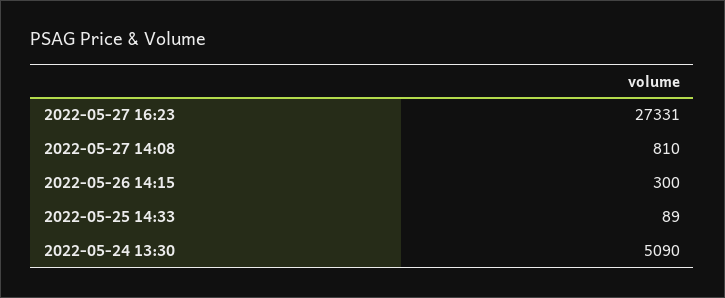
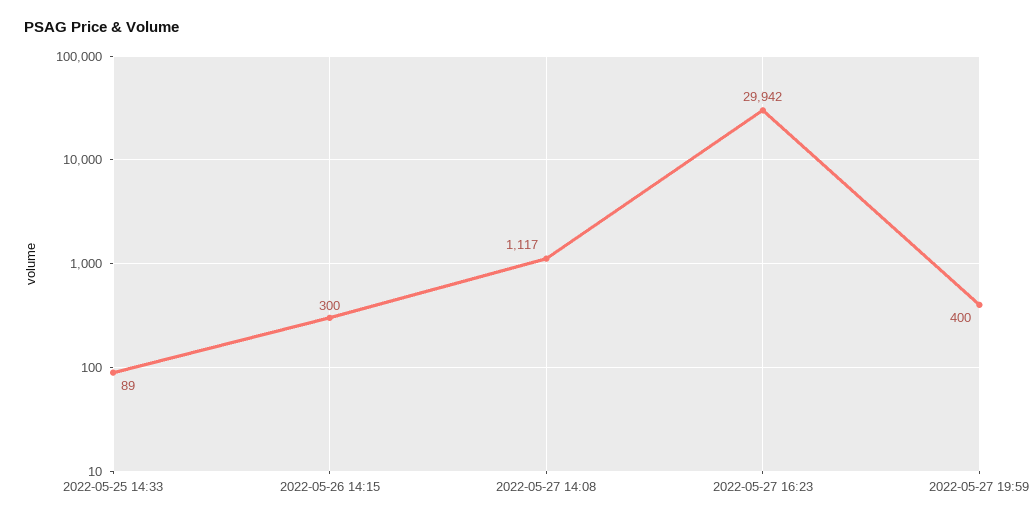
2022-05-27 16:23: 27331 -> 29942
2022-05-27 14:08: 810 -> 1117
2022-05-24 13:30: 5090 -> none
2022-05-27 19:59: none -> 400

